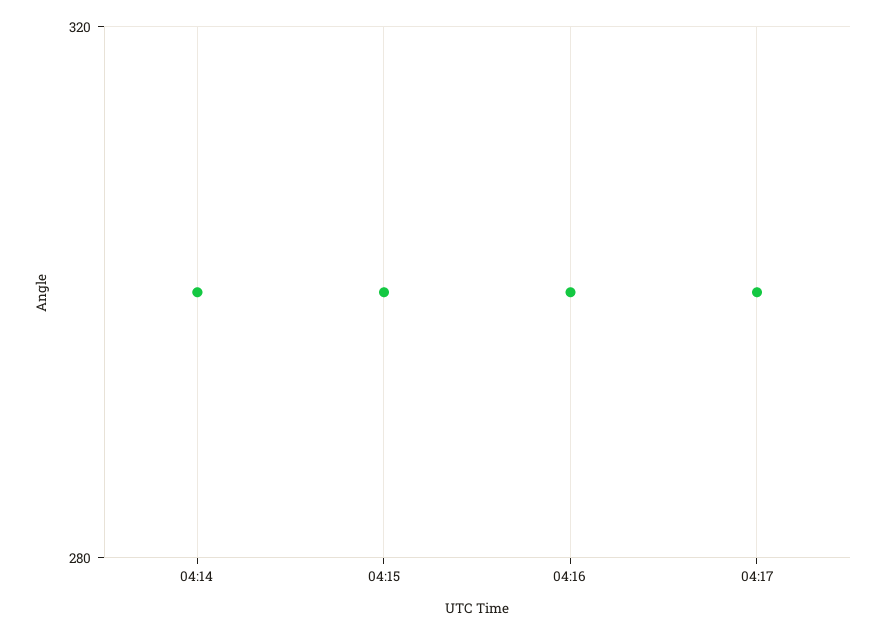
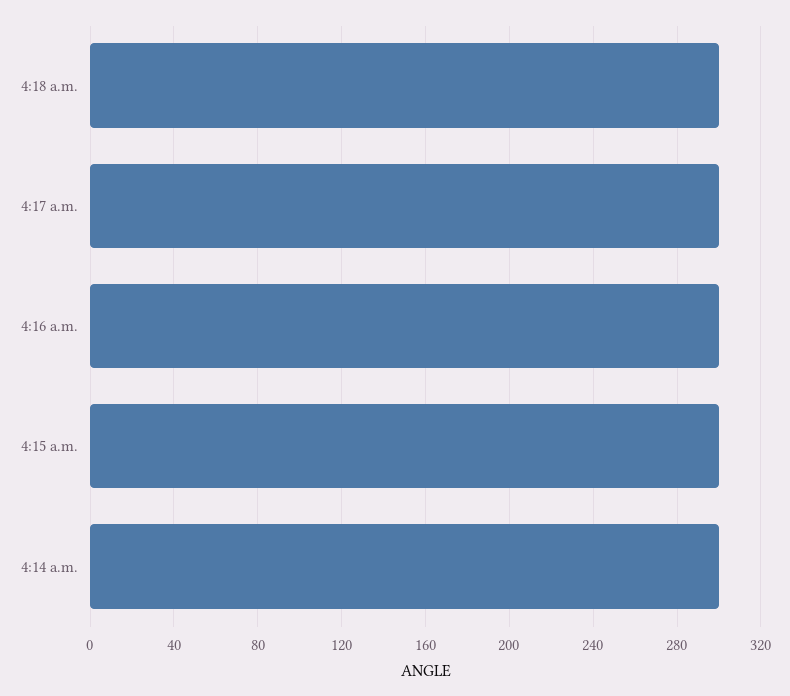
4:18 a.m.: none -> 300

